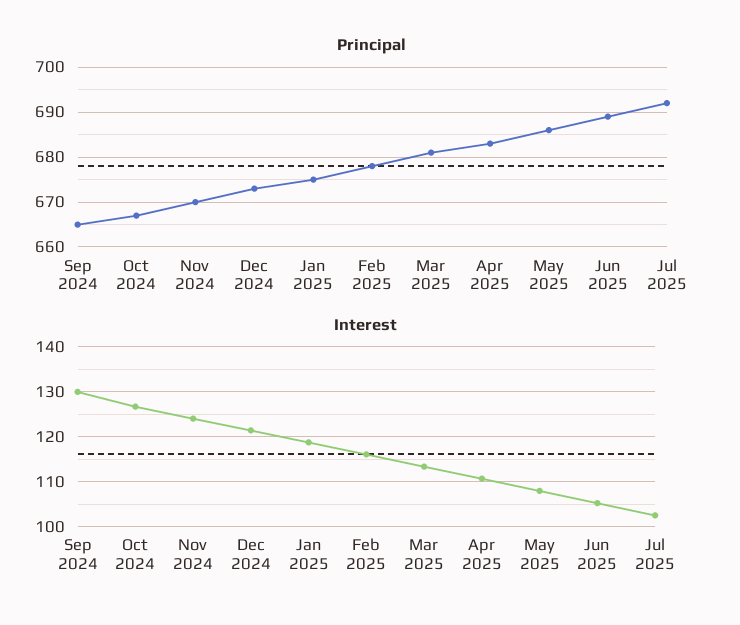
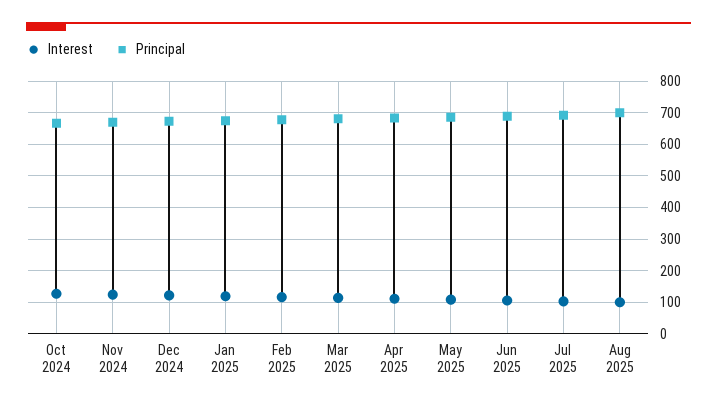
Principal, Sep 2024: 665 -> none
Interest, Sep 2024: 130 -> none
Interest, Aug 2025: none -> 100
Principal, Aug 2025: none -> 700

